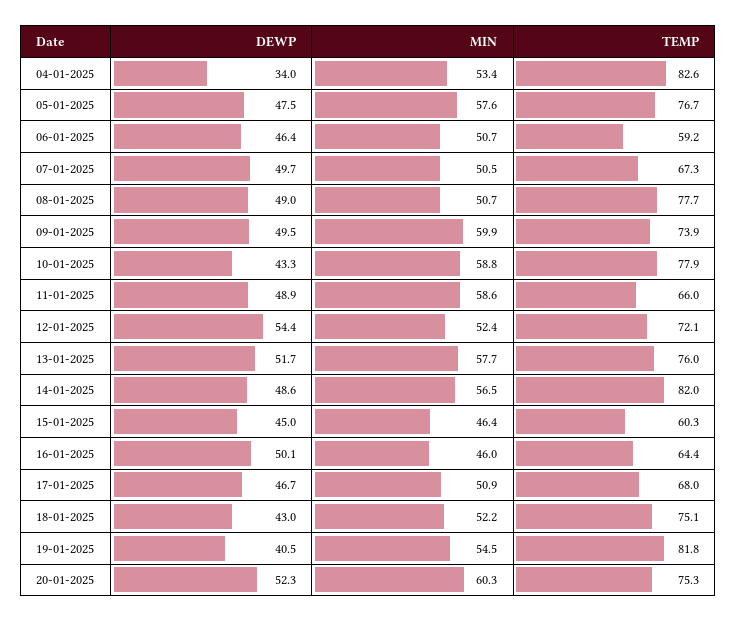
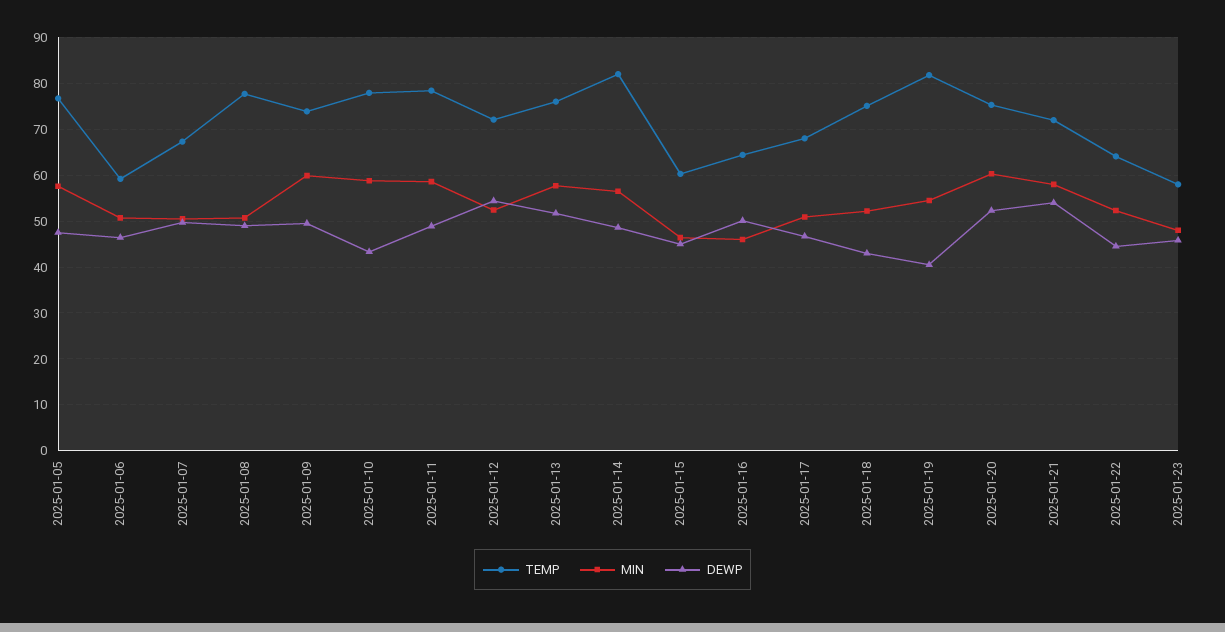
DEWP, 04-01-2025: 34 -> none
MIN, 04-01-2025: 53.4 -> none
TEMP, 04-01-2025: 82.6 -> none
TEMP, 11-01-2025: 66 -> 78
TEMP, 2025-01-21: none -> 72
MIN, 2025-01-21: none -> 58
DEWP, 2025-01-21: none -> 54
TEMP, 2025-01-22: none -> 64
MIN, 2025-01-22: none -> 52
DEWP, 2025-01-22: none -> 44
TEMP, 2025-01-23: none -> 58
MIN, 2025-01-23: none -> 48
DEWP, 2025-01-23: none -> 46

